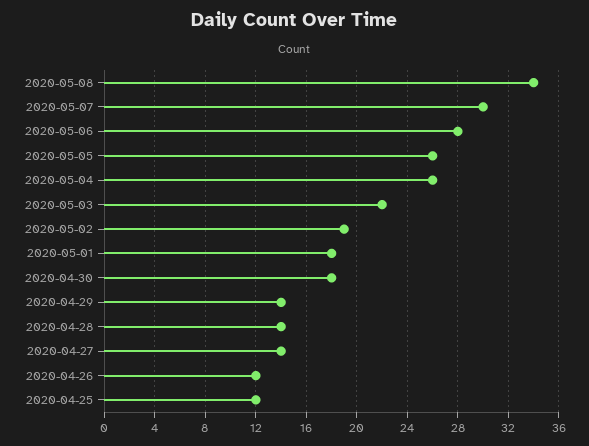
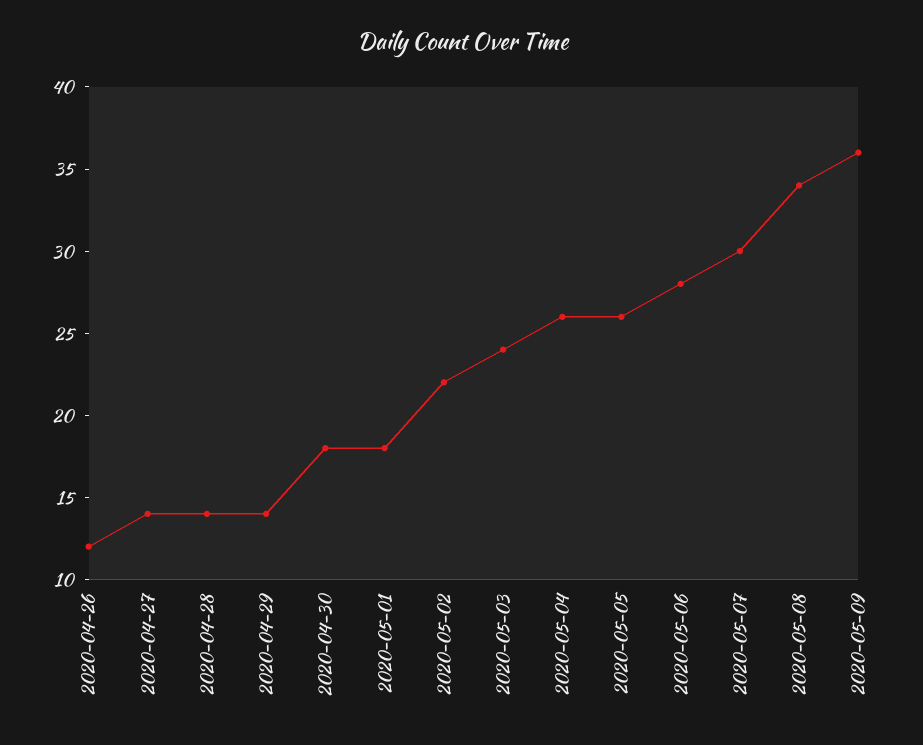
2020-05-03: 22 -> 24
2020-05-02: 19 -> 22
2020-04-25: 12 -> none
2020-05-09: none -> 36

